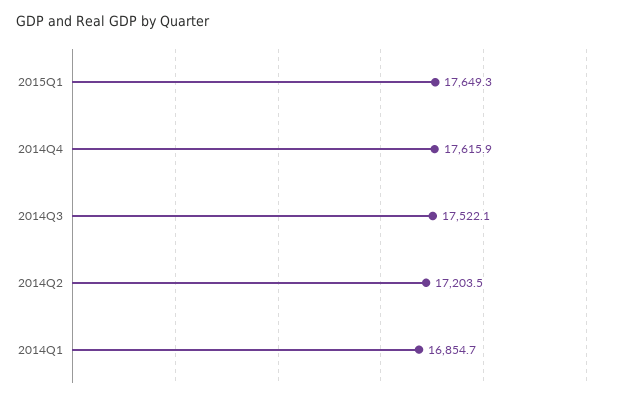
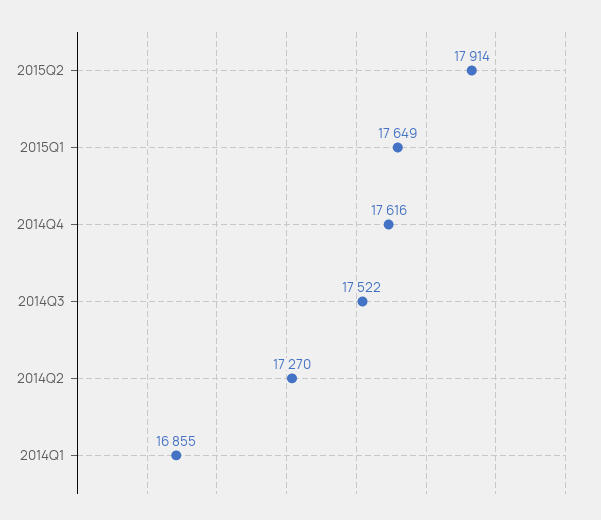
2014Q2: 17203.5 -> 17270
2015Q2: none -> 17914

